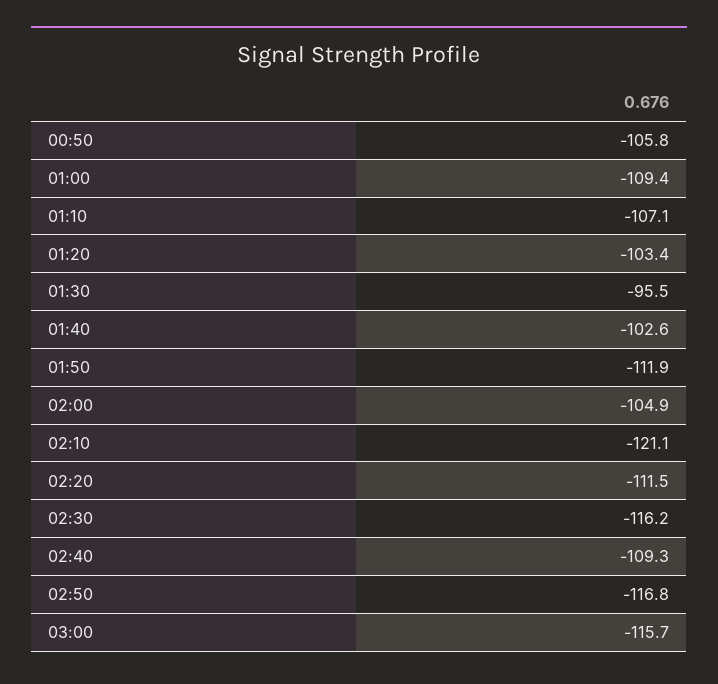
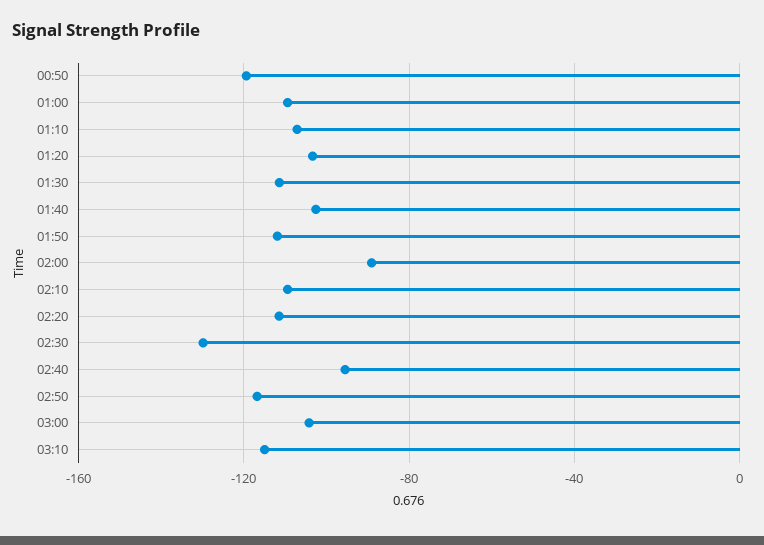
00:50: -105.8 -> -120
01:30: -95.5 -> -110
02:00: -104.9 -> -90
02:10: -121.1 -> -110
02:30: -116.2 -> -130
02:40: -109.3 -> -95
03:00: -115.7 -> -105
03:10: none -> -115

